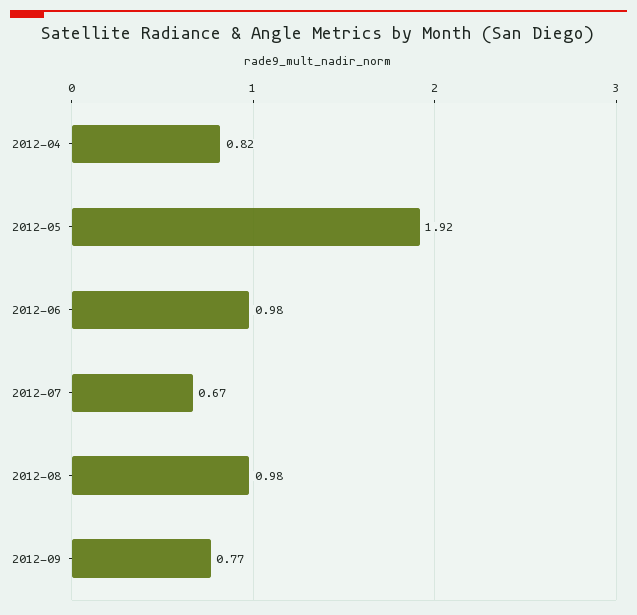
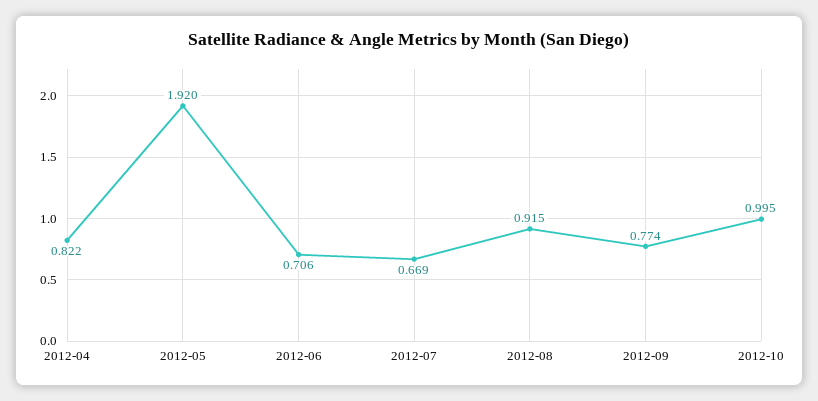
2012-06: 0.98 -> 0.706
2012-08: 0.98 -> 0.915
2012-10: none -> 0.995

